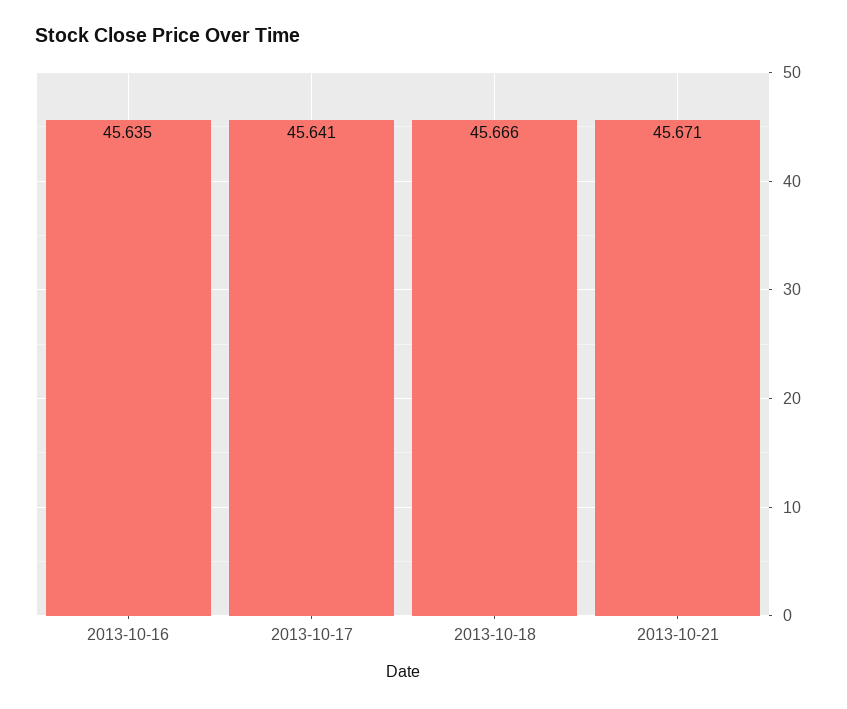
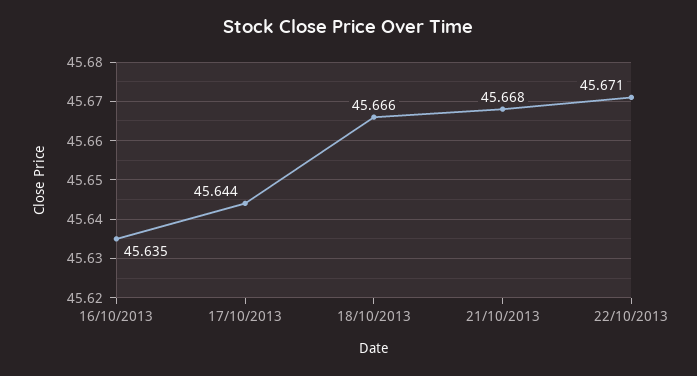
2013-10-17: 45.641 -> 45.644
2013-10-21: 45.671 -> 45.668
22/10/2013: none -> 45.671

